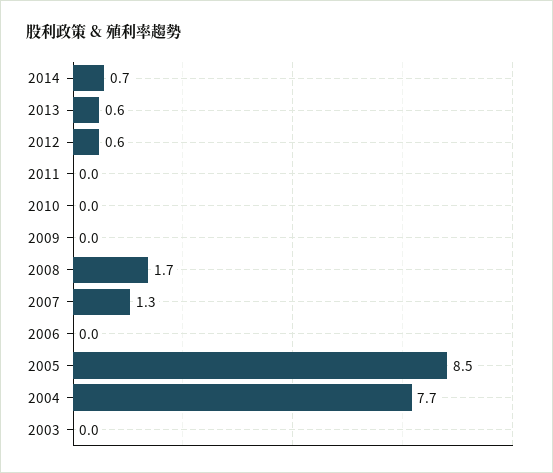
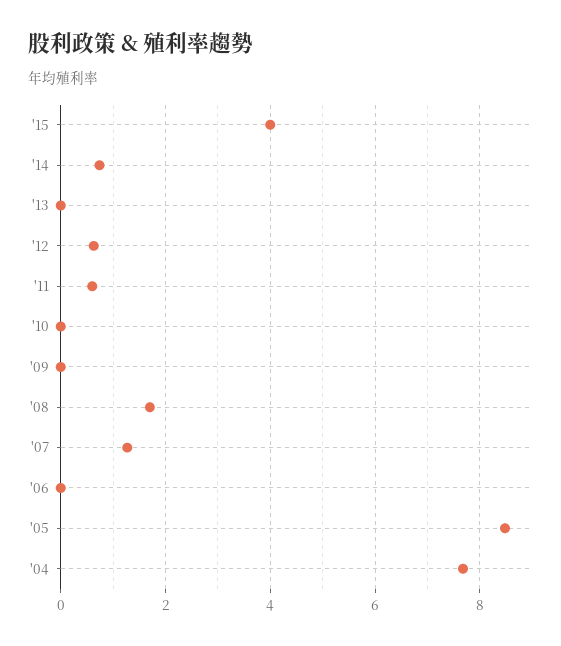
2013: 0.6 -> 0
2011: 0 -> 0.6
2003: 0 -> none
'15: none -> 4

